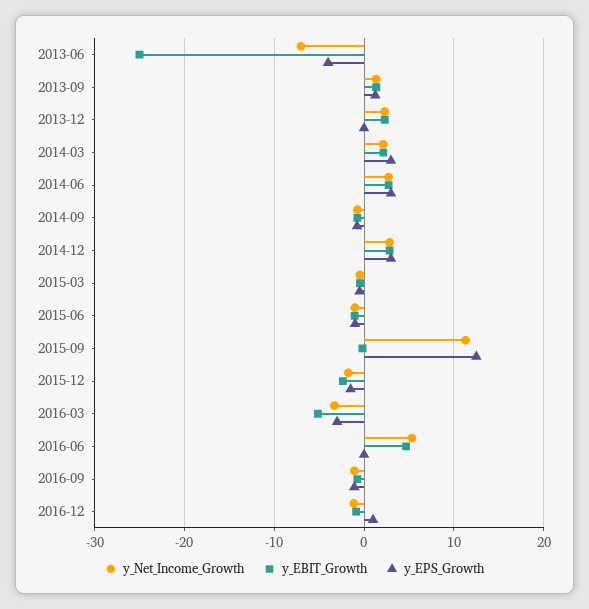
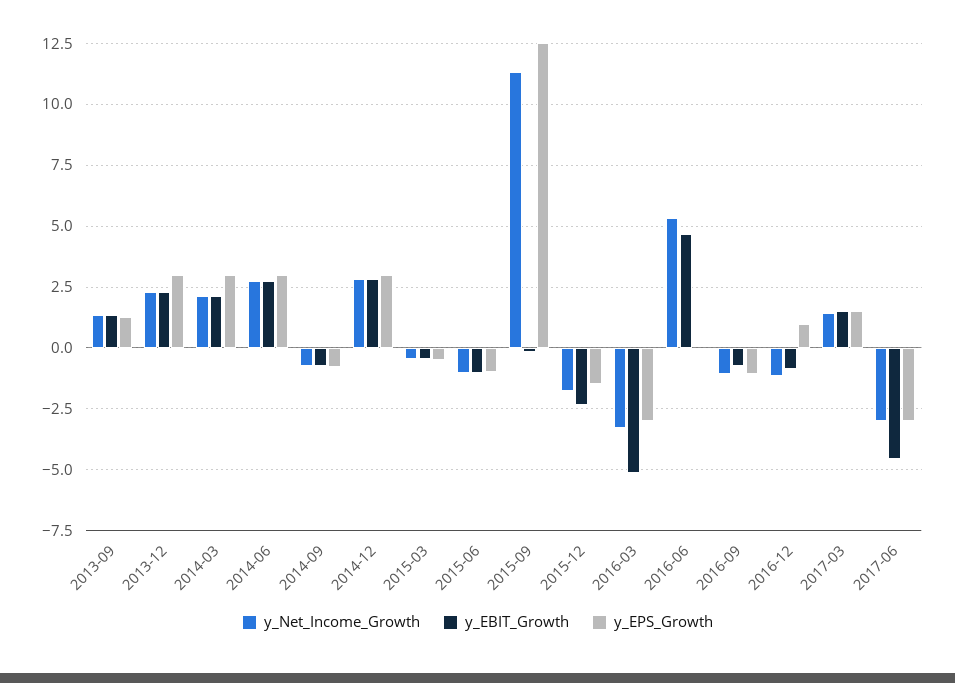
y_Net_Income_Growth, 2013-06: -7 -> none
y_EBIT_Growth, 2013-06: -25 -> none
y_EPS_Growth, 2013-06: -4 -> none
y_EPS_Growth, 2013-12: 0 -> 3
y_Net_Income_Growth, 2017-03: none -> 1.5
y_EBIT_Growth, 2017-03: none -> 1.5
y_EPS_Growth, 2017-03: none -> 1.5
y_Net_Income_Growth, 2017-06: none -> -3
y_EBIT_Growth, 2017-06: none -> -4.5
y_EPS_Growth, 2017-06: none -> -3

